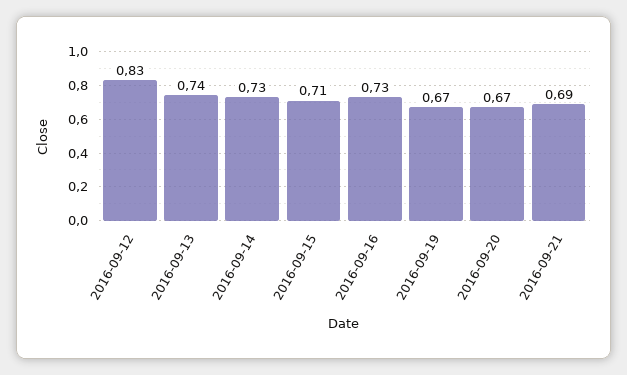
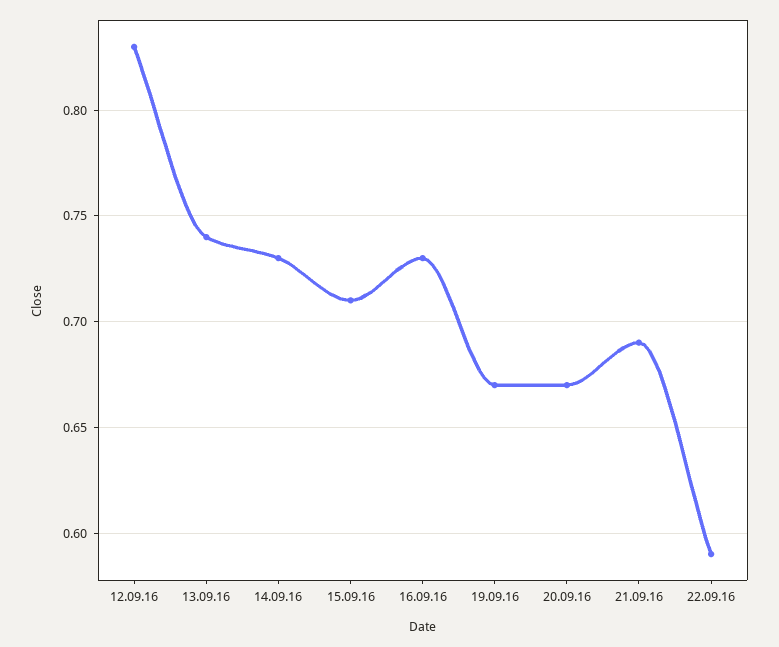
22.09.16: none -> 0.59

